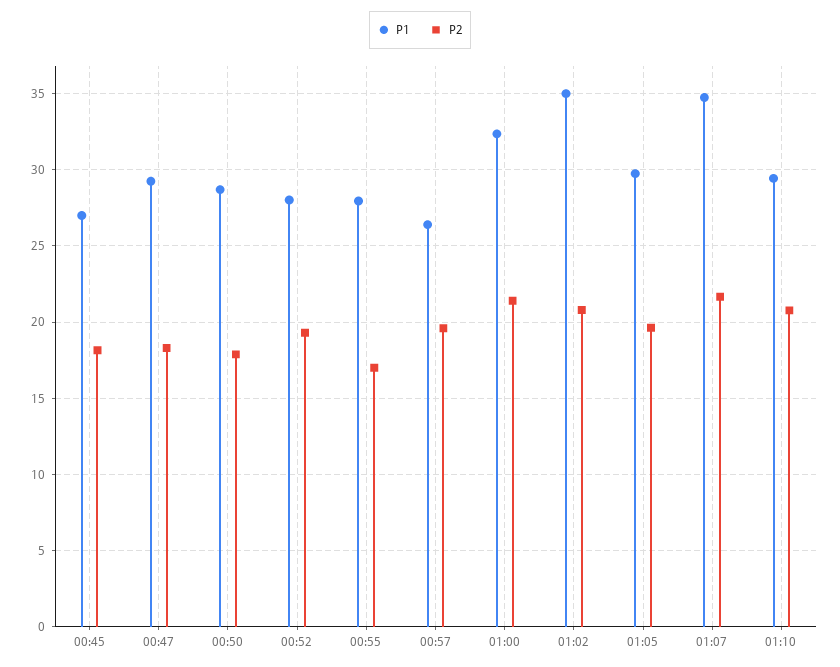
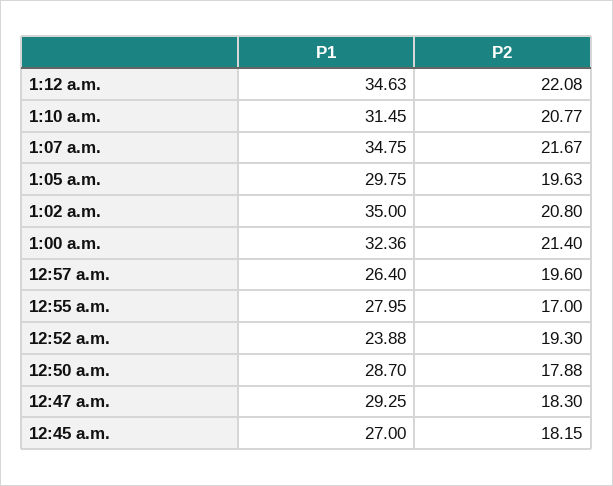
P1, 00:52: 28 -> 23.88
P1, 01:10: 29.5 -> 31.45
P1, 1:12 a.m.: none -> 34.63
P2, 1:12 a.m.: none -> 22.08

